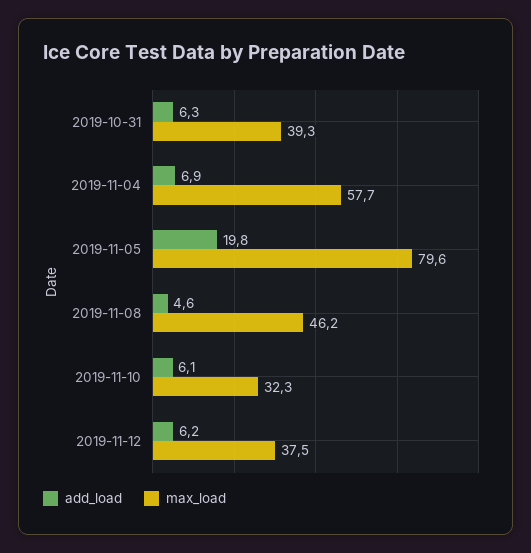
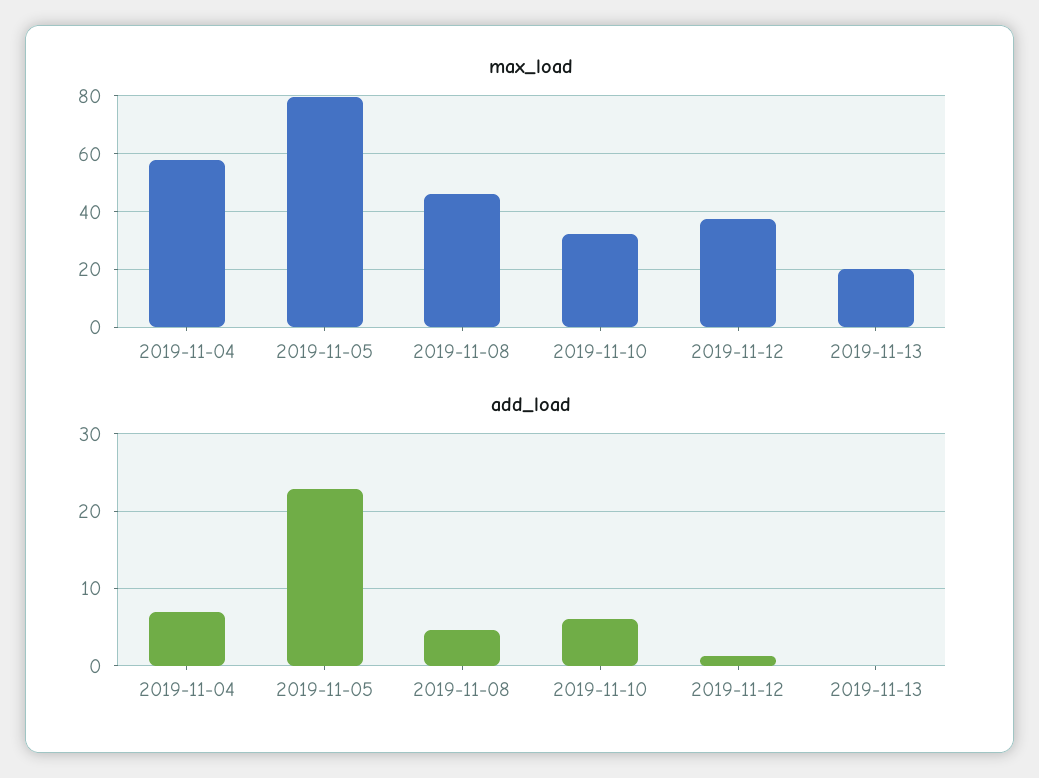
add_load, 2019-10-31: 6.3 -> none
max_load, 2019-10-31: 39.3 -> none
add_load, 2019-11-05: 19.8 -> 23
add_load, 2019-11-12: 6.2 -> 1
max_load, 2019-11-13: none -> 20
add_load, 2019-11-13: none -> 0

